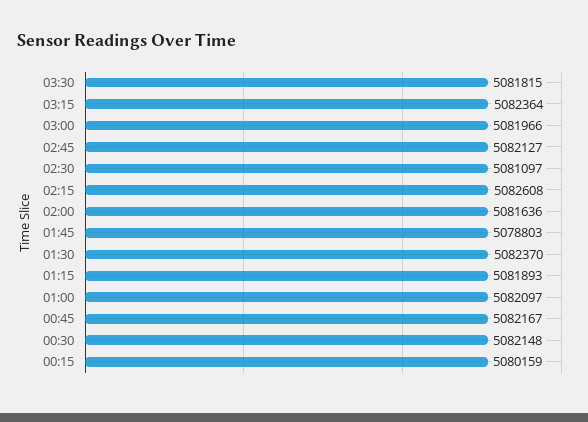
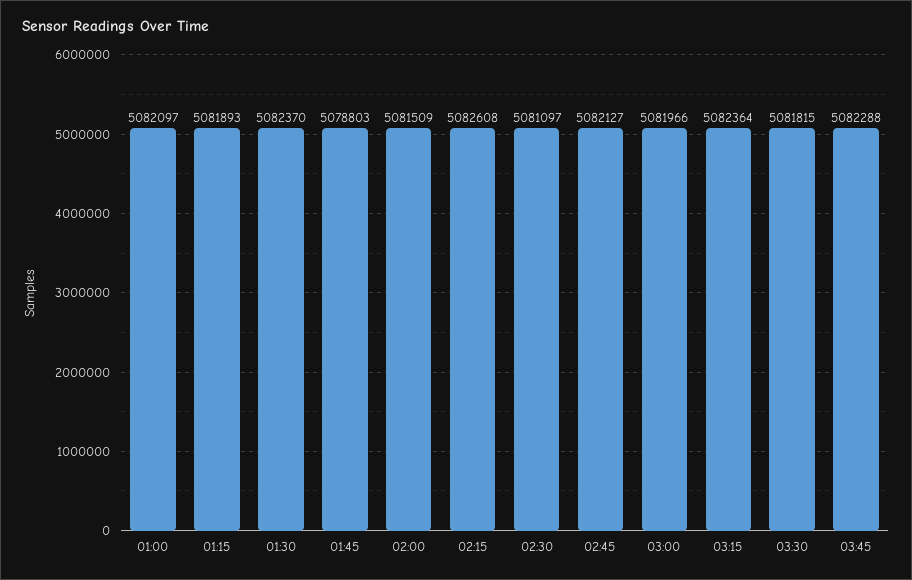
02:00: 5081636 -> 5081509
00:45: 5082167 -> none
00:30: 5082148 -> none
00:15: 5080159 -> none
03:45: none -> 5082288

